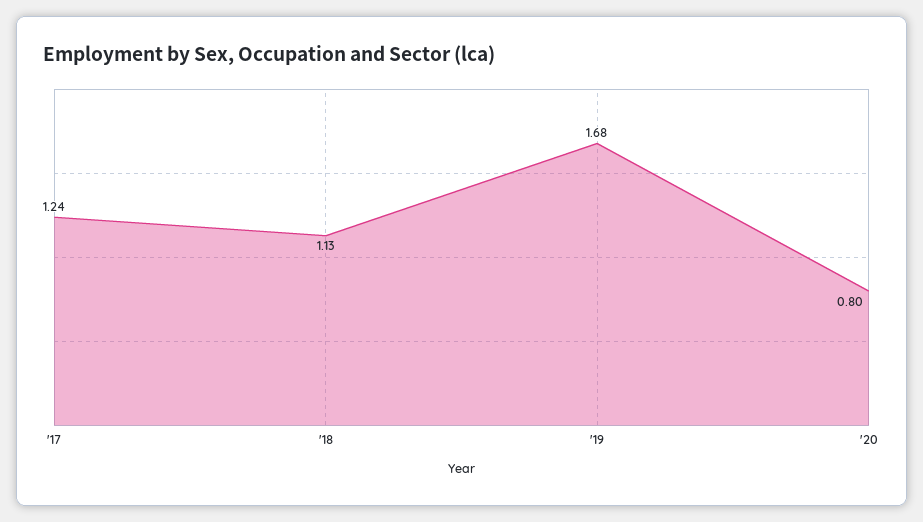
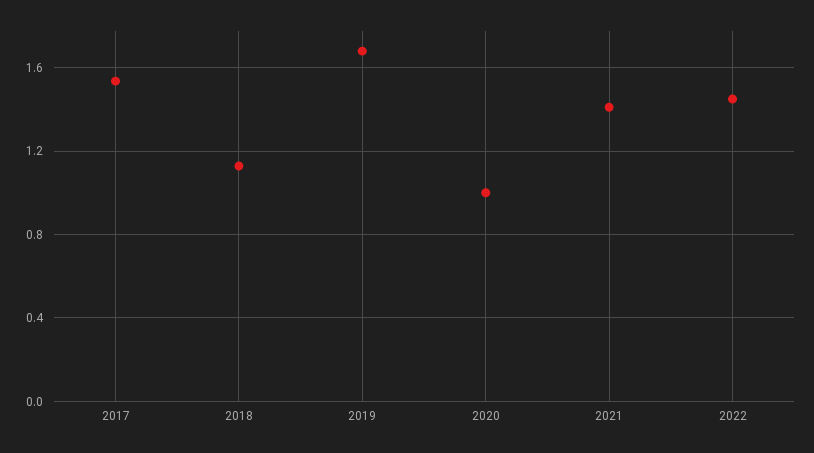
'17: 1.24 -> 1.55
'20: 0.8 -> 1
2021: none -> 1.4
2022: none -> 1.45

